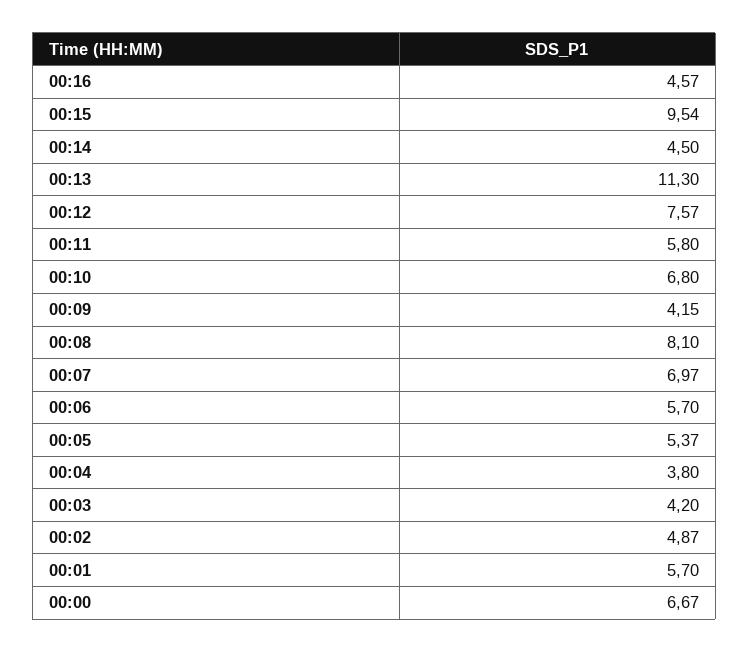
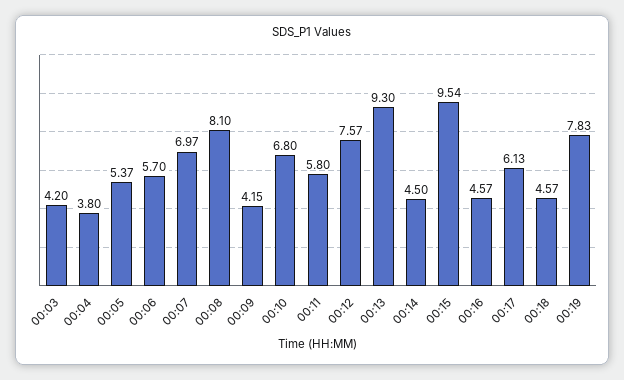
00:13: 11.3 -> 9.3
00:02: 4.87 -> none
00:01: 5.7 -> none
00:00: 6.67 -> none
00:17: none -> 6.13
00:18: none -> 4.57
00:19: none -> 7.83

